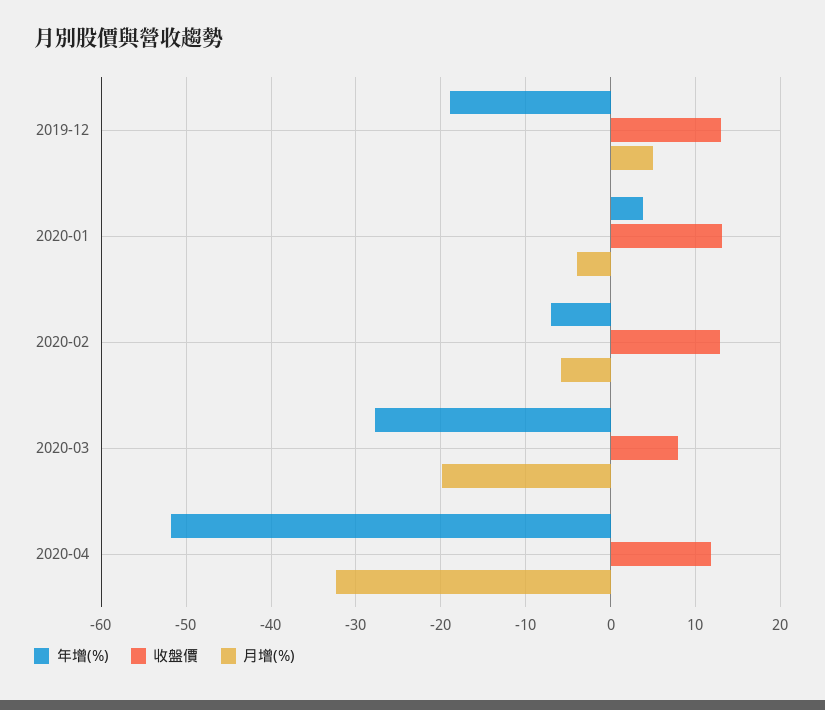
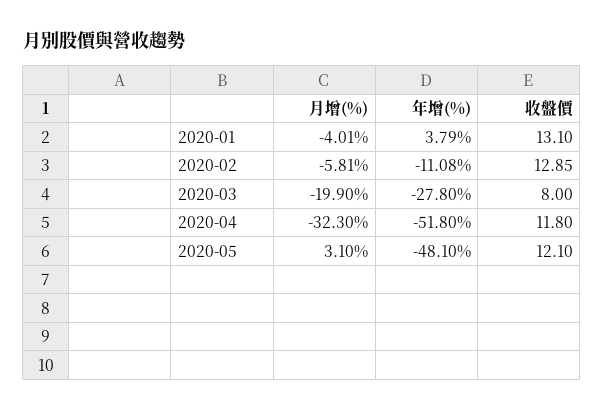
年增(%), 2019-12: -19 -> none
收盤價, 2019-12: 13 -> none
月增(%), 2019-12: 5 -> none
年增(%), 2020-02: -7 -> -11.08
月增(%), 2020-05: none -> 3.1
年增(%), 2020-05: none -> -48.1
收盤價, 2020-05: none -> 12.1

